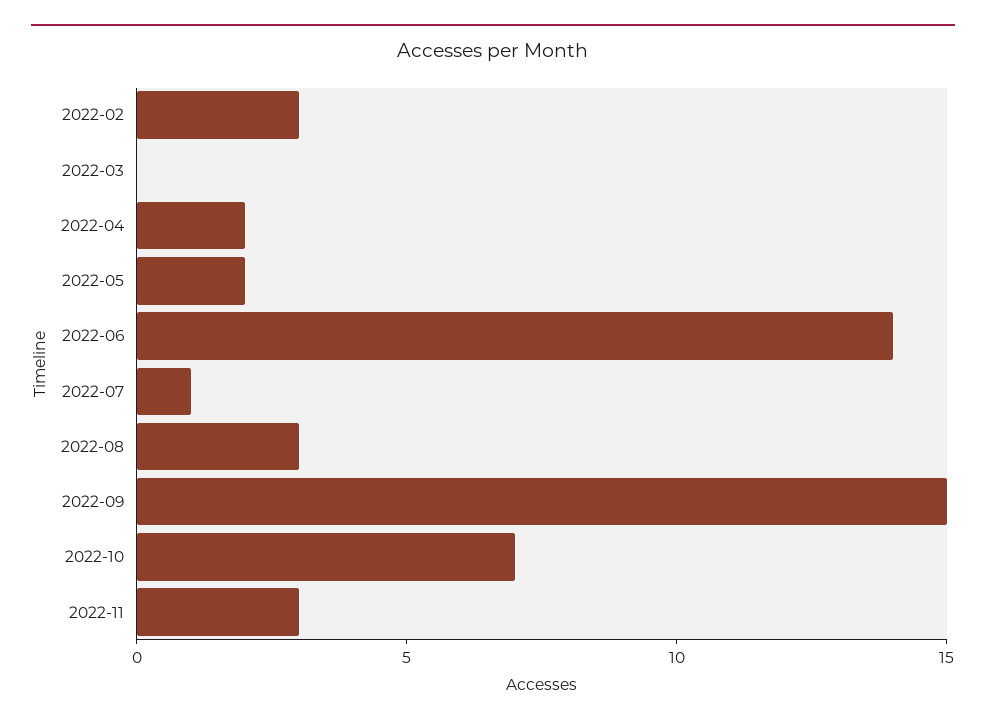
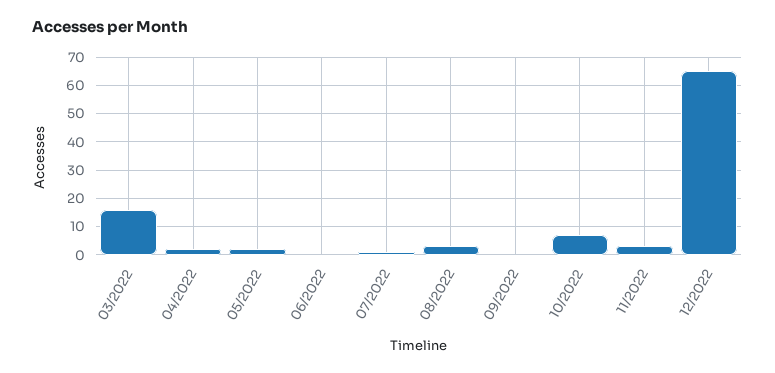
2022-02: 3 -> none
2022-03: 0 -> 15
2022-06: 14 -> 0
2022-09: 15 -> 0
12/2022: none -> 65

